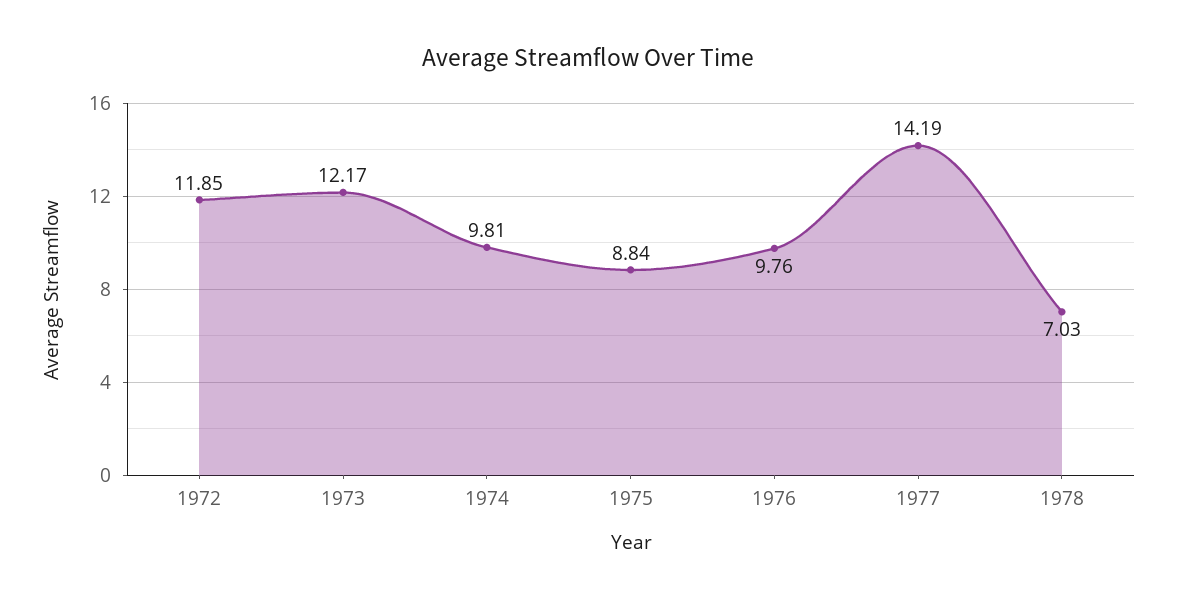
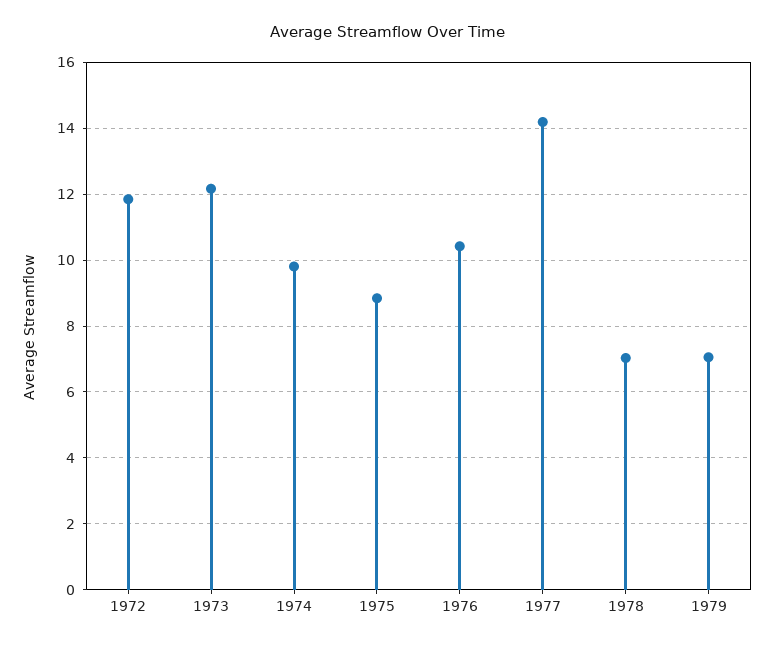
1976: 9.76 -> 10.4
1979: none -> 7

